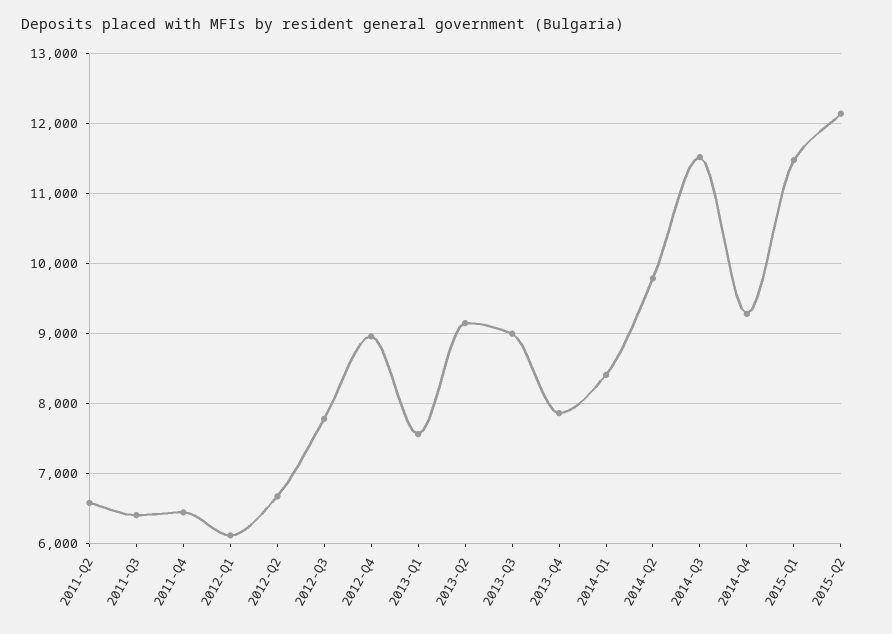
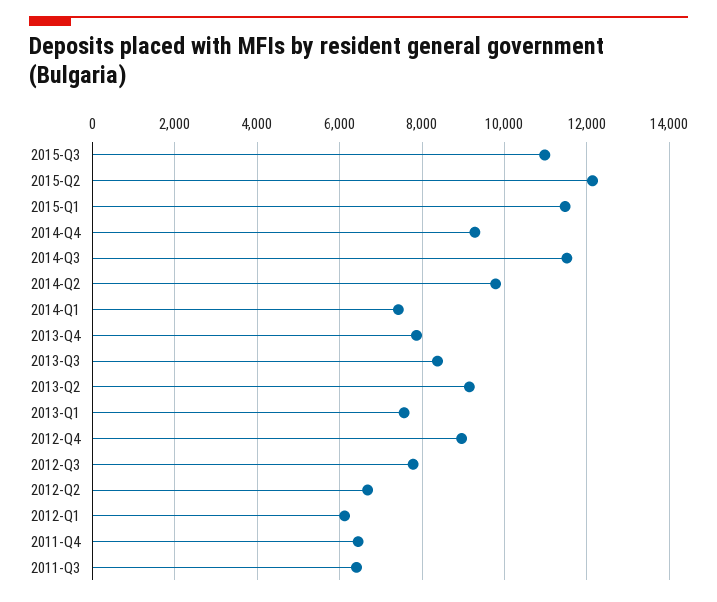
2011-Q2: 6600 -> none
2013-Q3: 9000 -> 8400
2014-Q1: 8400 -> 7400
2015-Q3: none -> 11000

